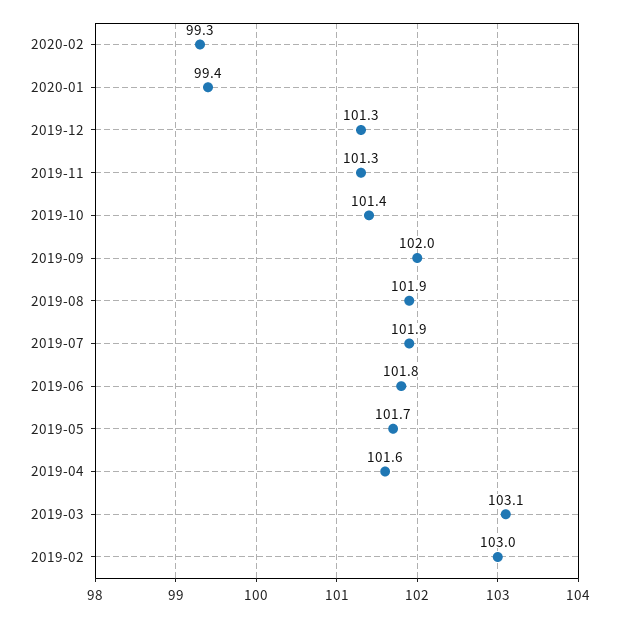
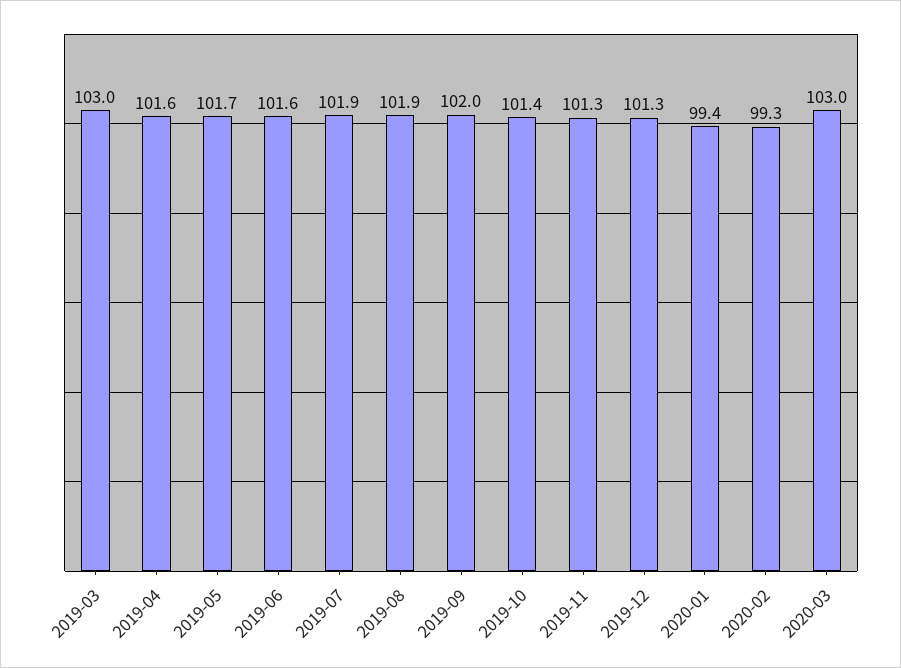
2019-06: 101.8 -> 101.6
2019-03: 103.1 -> 103
2019-02: 103 -> none
2020-03: none -> 103

